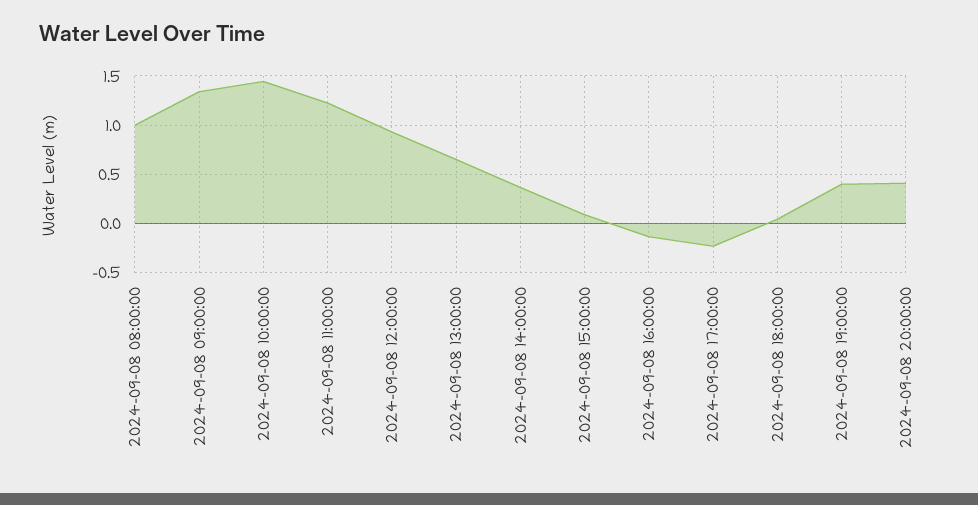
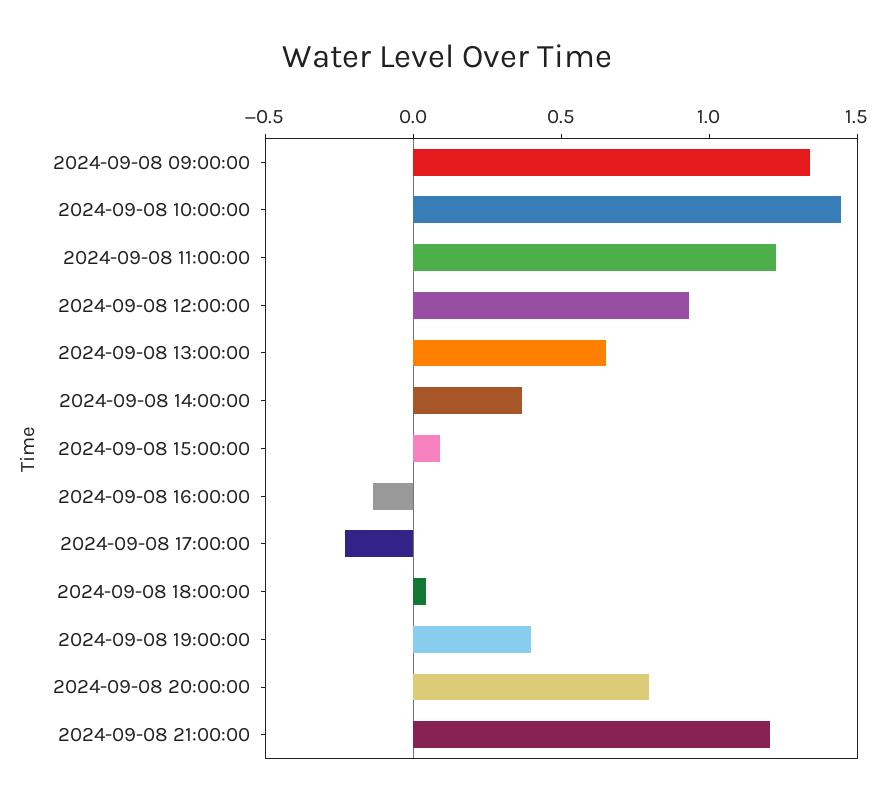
2024-09-08 08:00:00: 1 -> none
2024-09-08 20:00:00: 0.4 -> 0.8
2024-09-08 21:00:00: none -> 1.2

